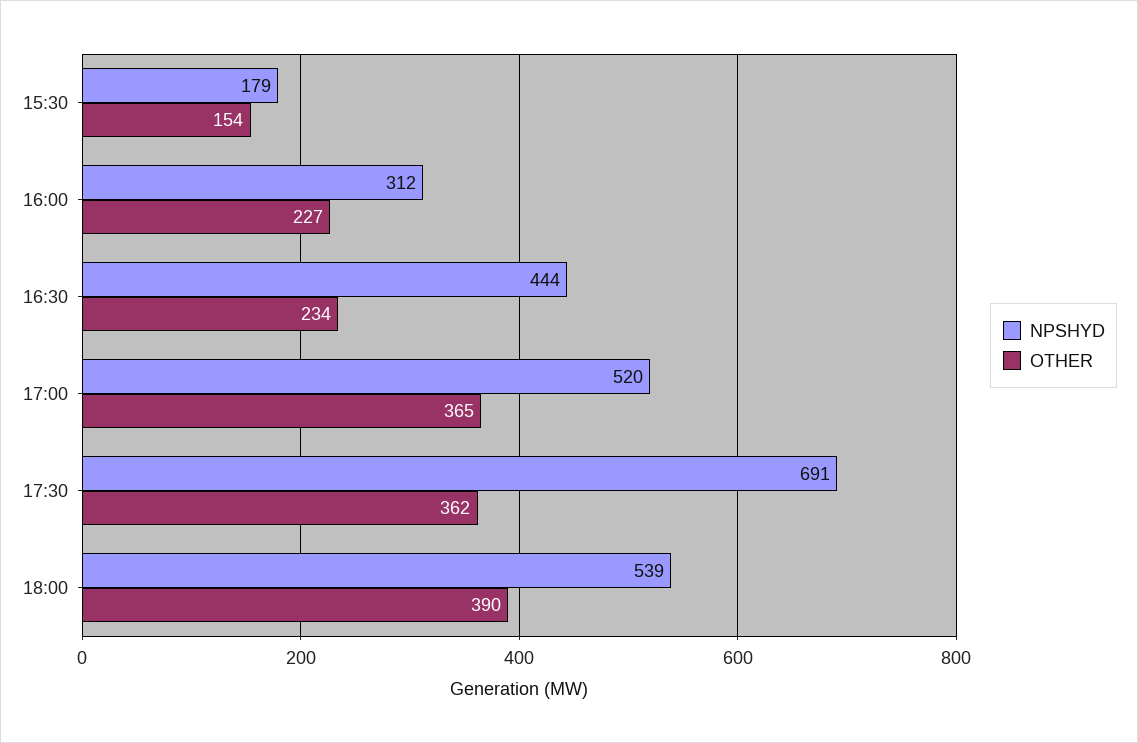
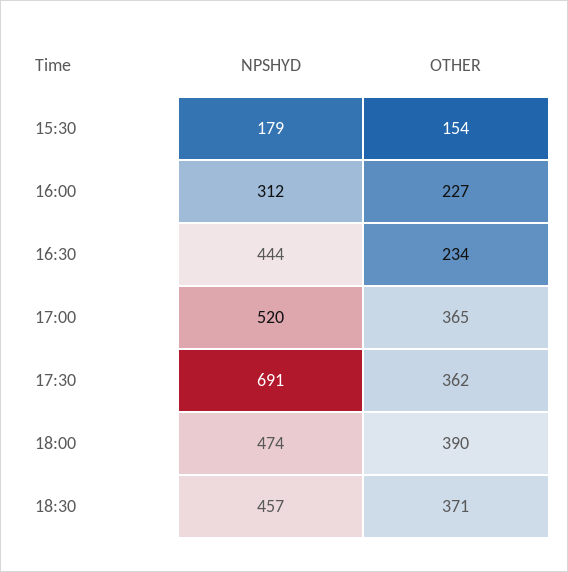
NPSHYD, 18:00: 539 -> 474
NPSHYD, 18:30: none -> 457
OTHER, 18:30: none -> 371

